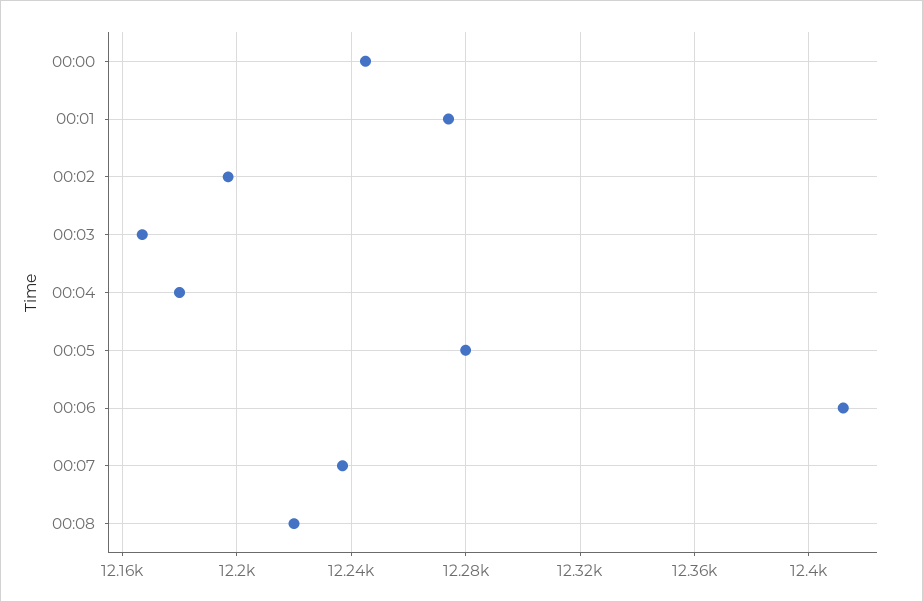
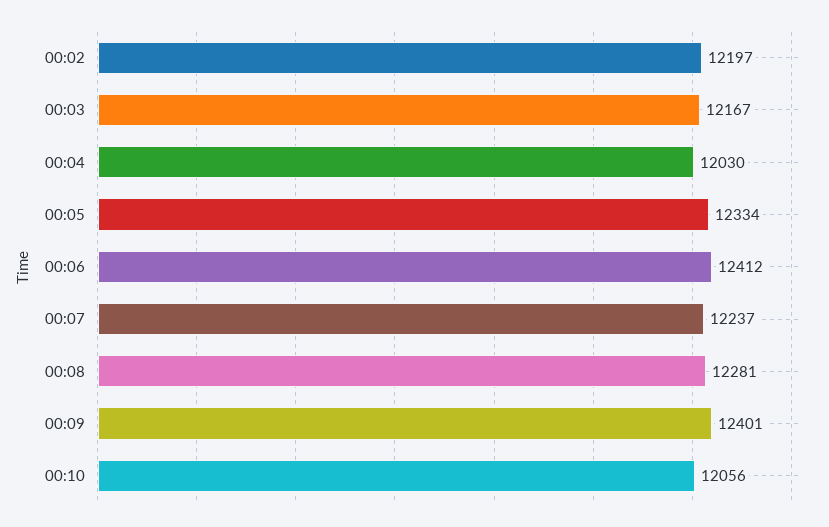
00:00: 12245 -> none
00:01: 12275 -> none
00:04: 12180 -> 12030
00:05: 12280 -> 12334
00:08: 12220 -> 12281
00:09: none -> 12401
00:10: none -> 12056

